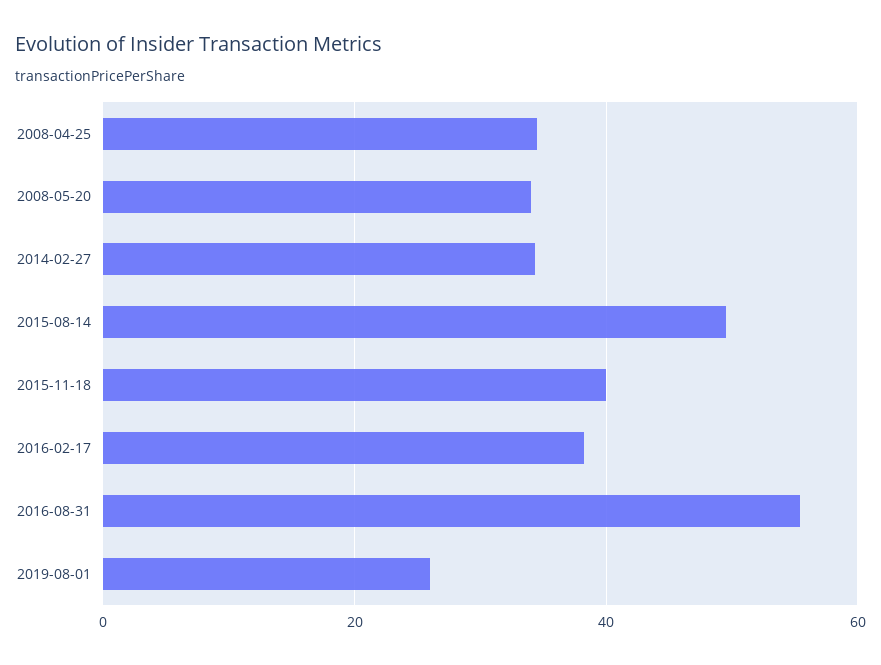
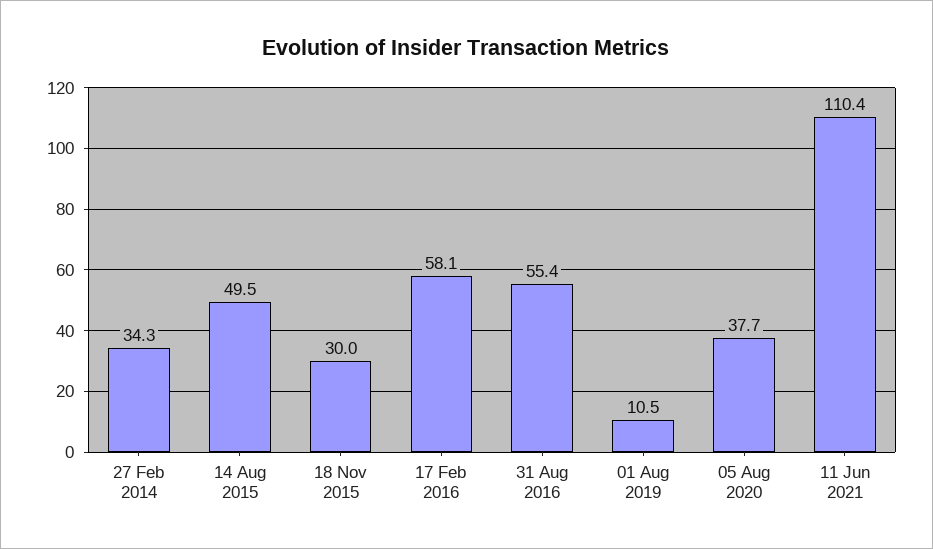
2008-04-25: 34 -> none
2008-05-20: 34 -> none
2015-11-18: 40 -> 30
2016-02-17: 38 -> 58.1
2019-08-01: 26 -> 10.5
05 Aug 2020: none -> 37.7
11 Jun 2021: none -> 110.4

